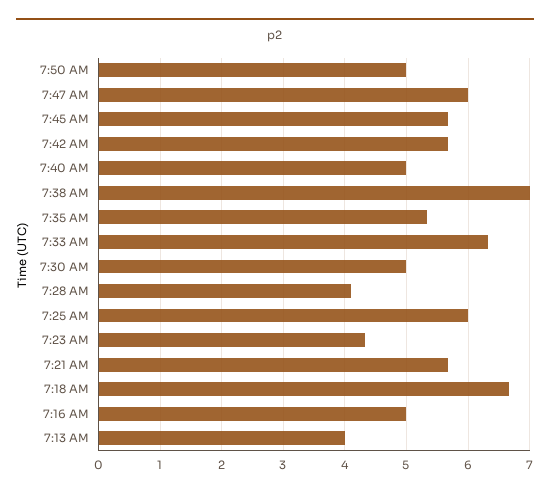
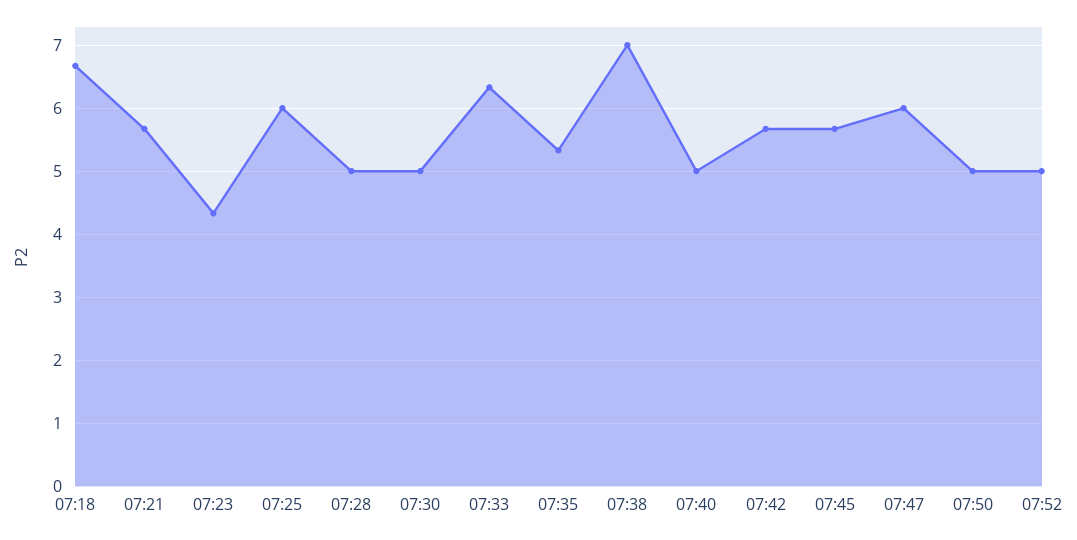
7:28 AM: 4.1 -> 5
7:16 AM: 5 -> none
7:13 AM: 4 -> none
07:52: none -> 5

